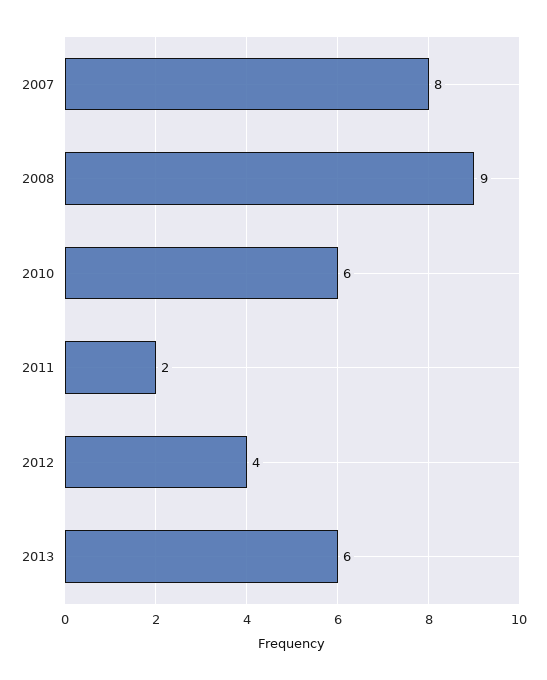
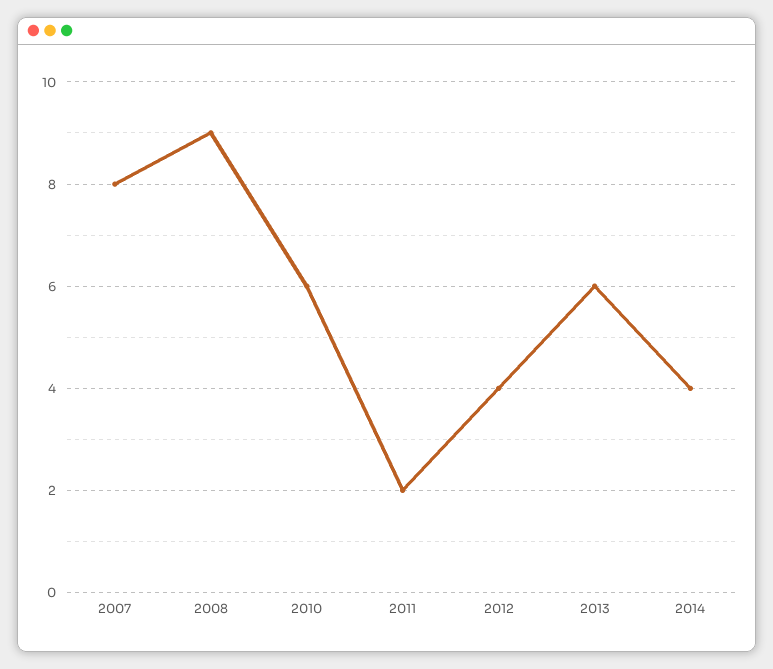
2014: none -> 4

